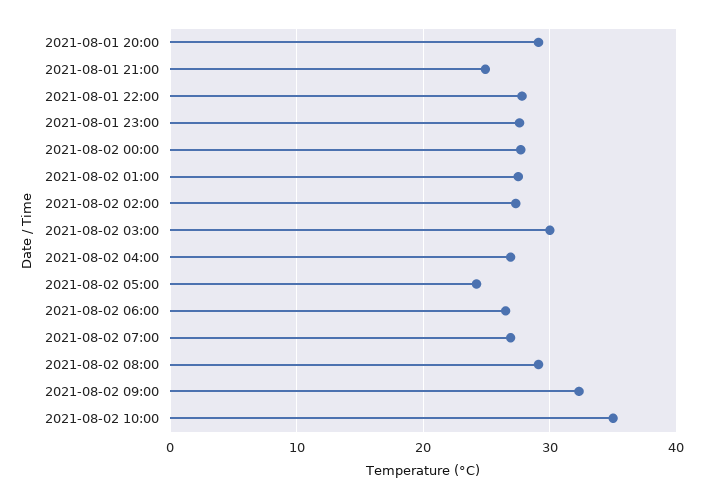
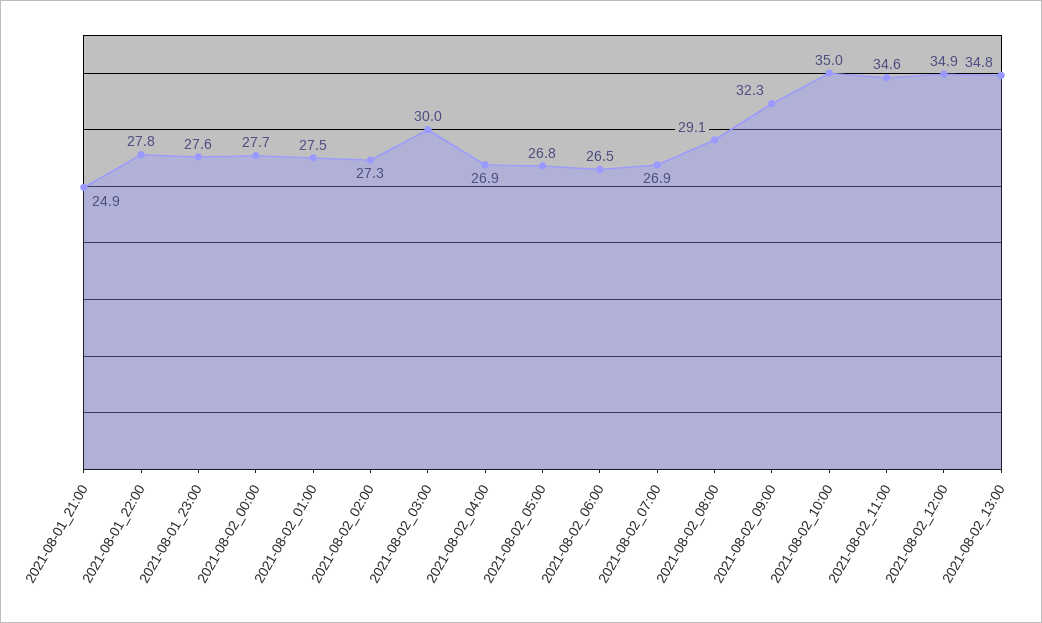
2021-08-01 20:00: 29 -> none
2021-08-02 05:00: 24 -> 26.8
2021-08-02_11:00: none -> 34.6
2021-08-02_12:00: none -> 34.9
2021-08-02_13:00: none -> 34.8

